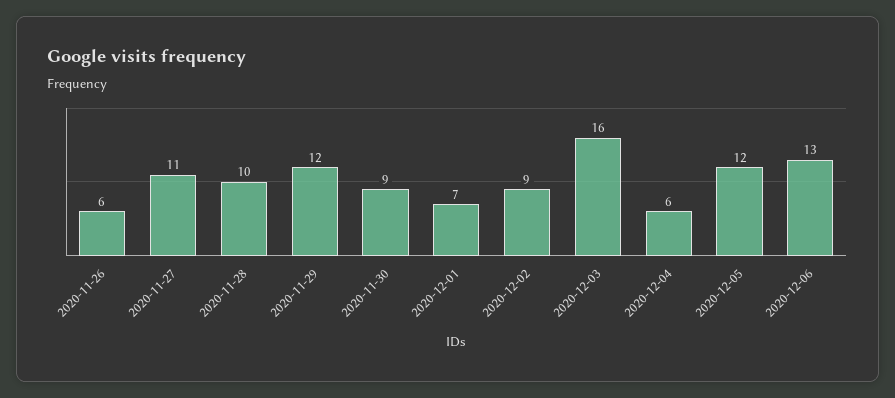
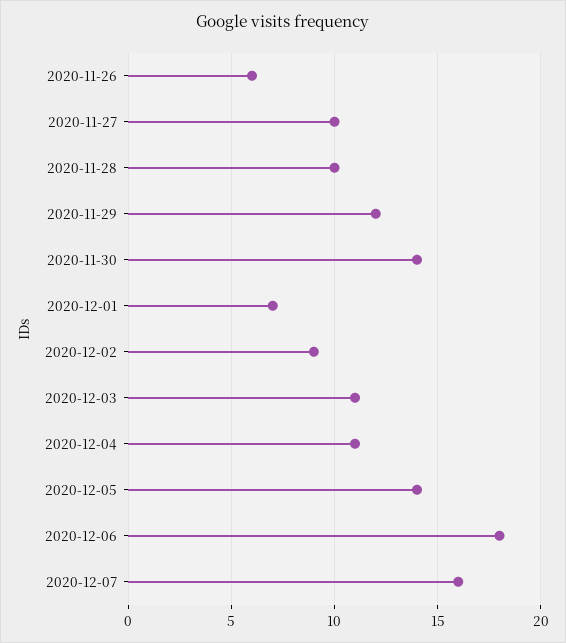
2020-11-27: 11 -> 10
2020-11-30: 9 -> 14
2020-12-03: 16 -> 11
2020-12-04: 6 -> 11
2020-12-05: 12 -> 14
2020-12-06: 13 -> 18
2020-12-07: none -> 16

